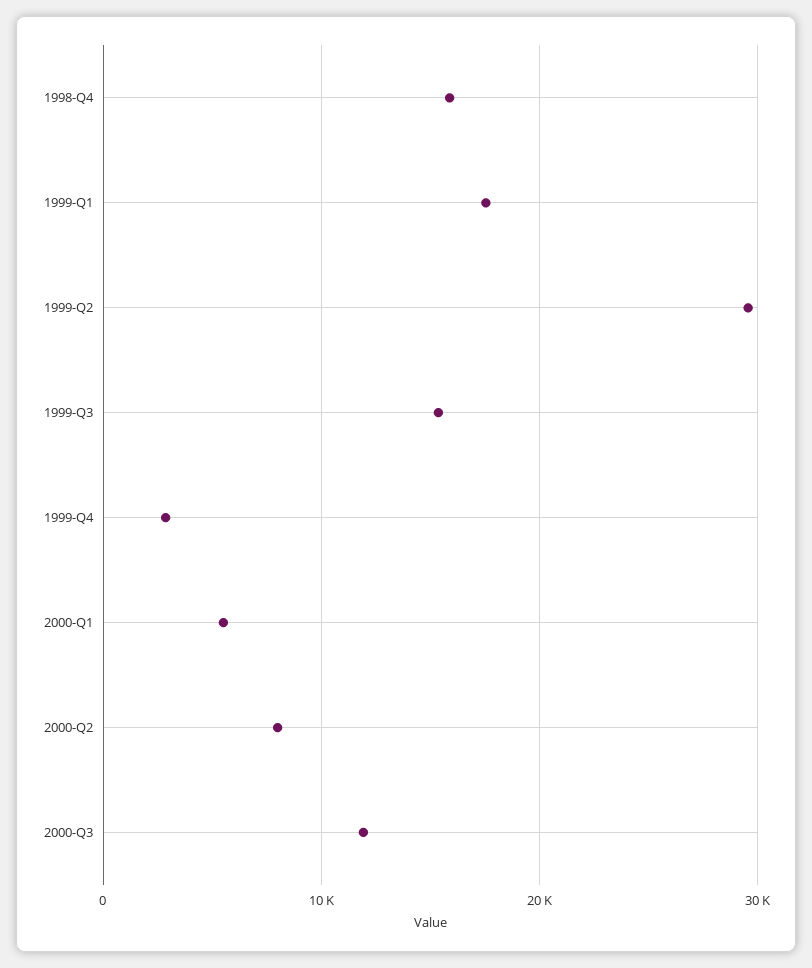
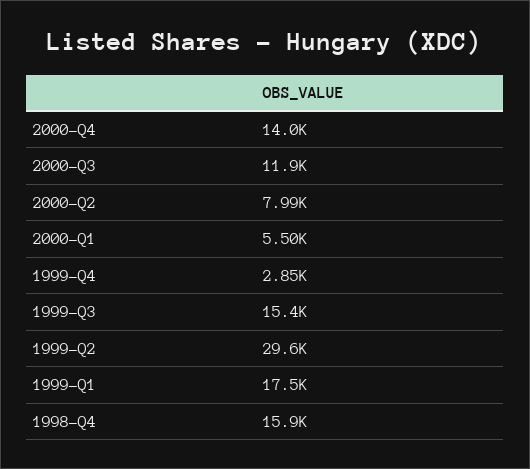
2000-Q4: none -> 14000

